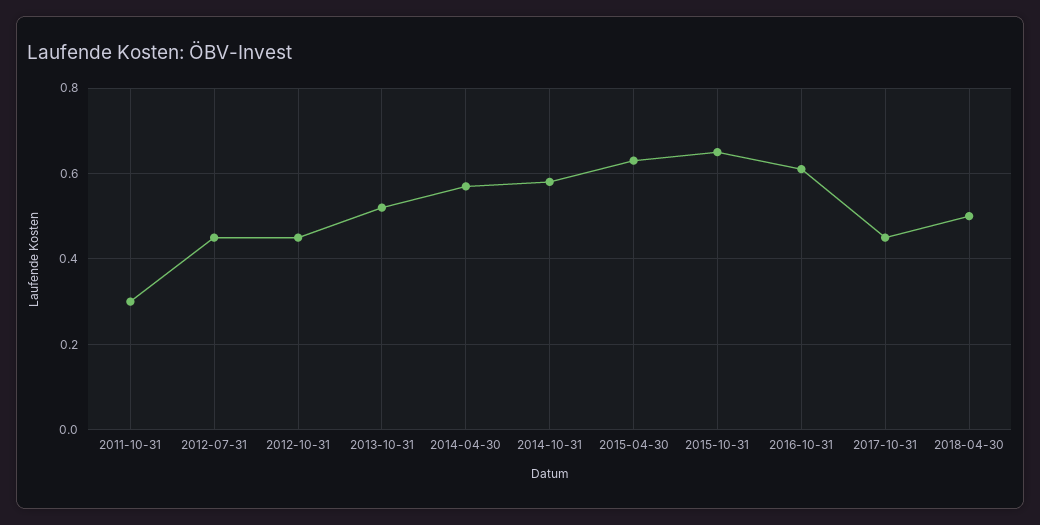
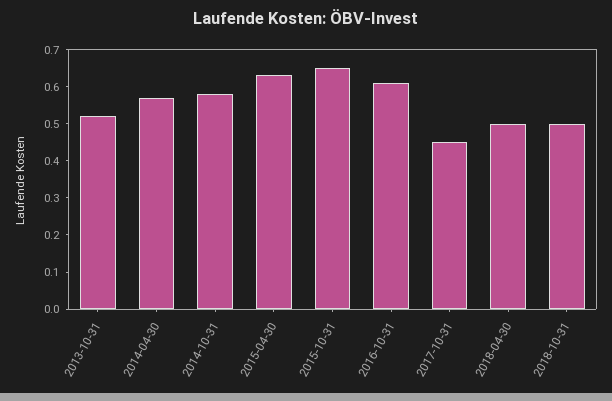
2011-10-31: 0.3 -> none
2012-07-31: 0.45 -> none
2012-10-31: 0.45 -> none
2018-10-31: none -> 0.5

